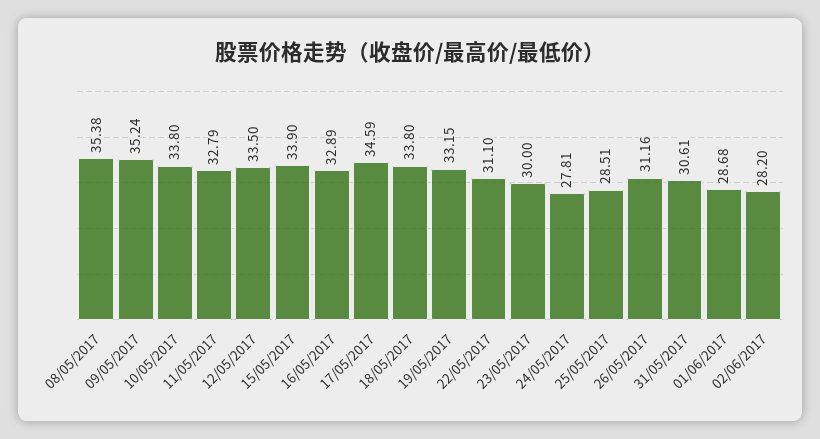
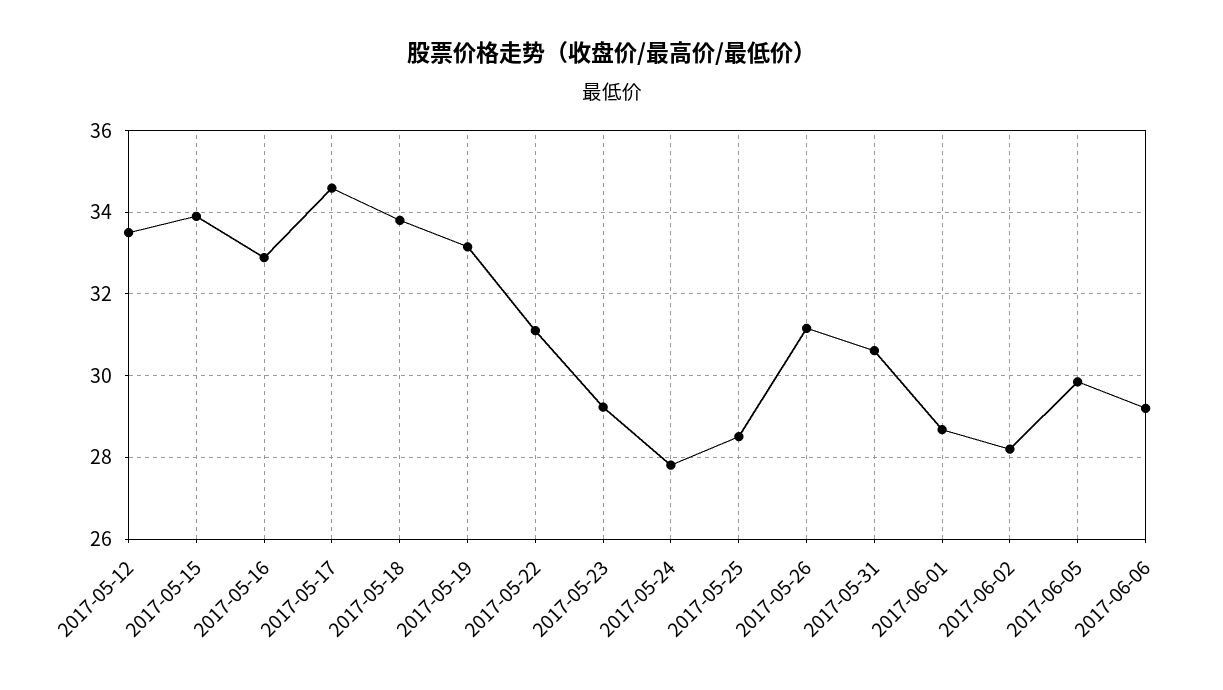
08/05/2017: 35.38 -> none
09/05/2017: 35.24 -> none
10/05/2017: 33.8 -> none
11/05/2017: 32.79 -> none
23/05/2017: 30 -> 29.2
2017-06-05: none -> 29.8
2017-06-06: none -> 29.2

